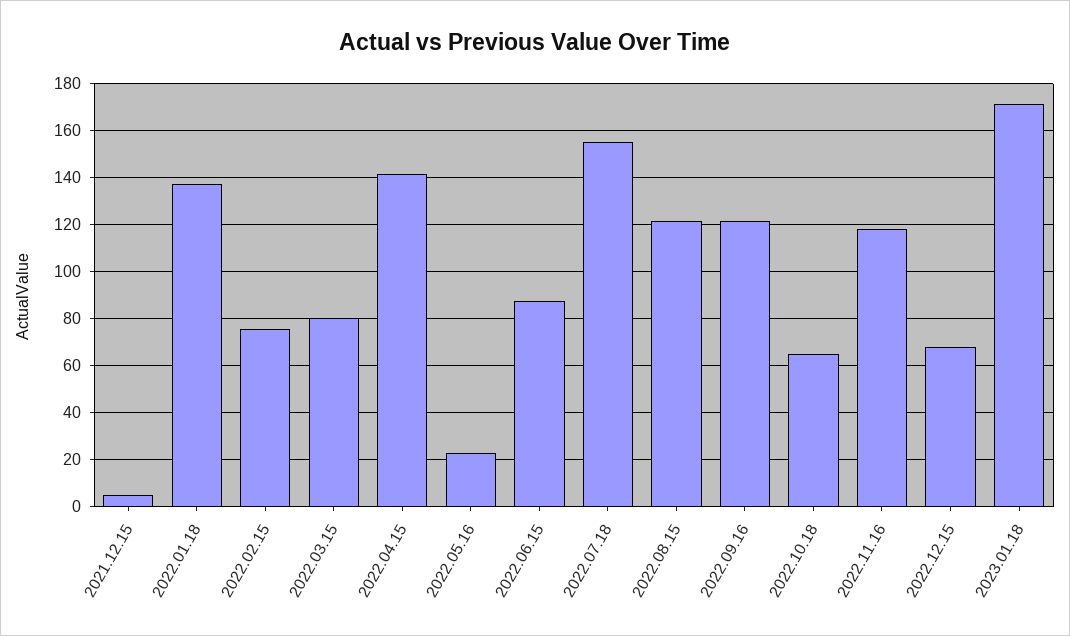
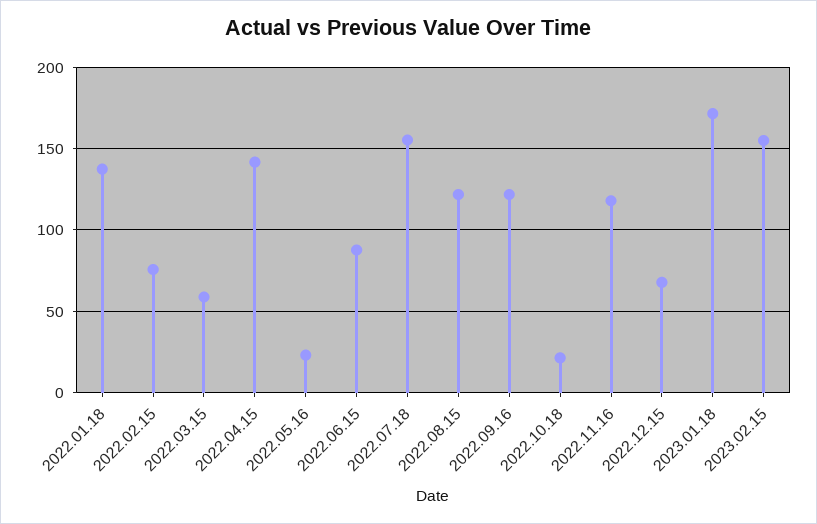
2021.12.15: 5 -> none
2022.03.15: 80 -> 60
2022.10.18: 65 -> 20
2023.02.15: none -> 155

